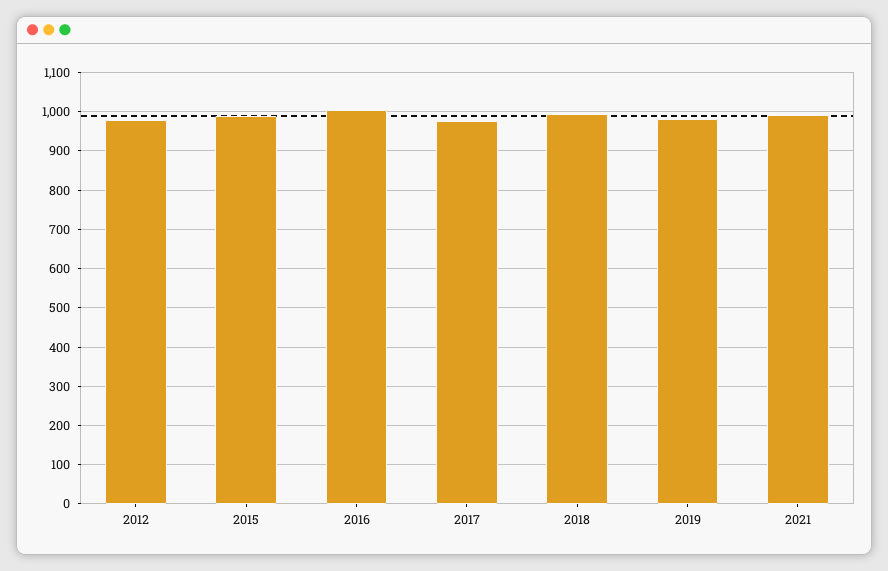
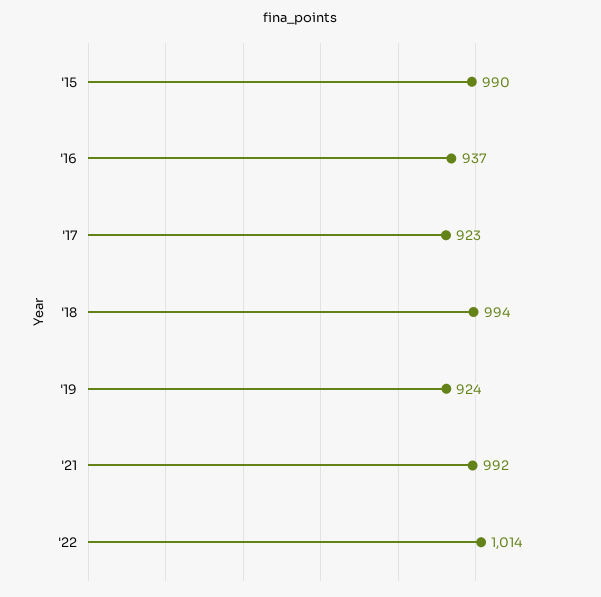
2012: 980 -> none
2016: 1000 -> 937
2017: 980 -> 923
2019: 980 -> 924
'22: none -> 1014

